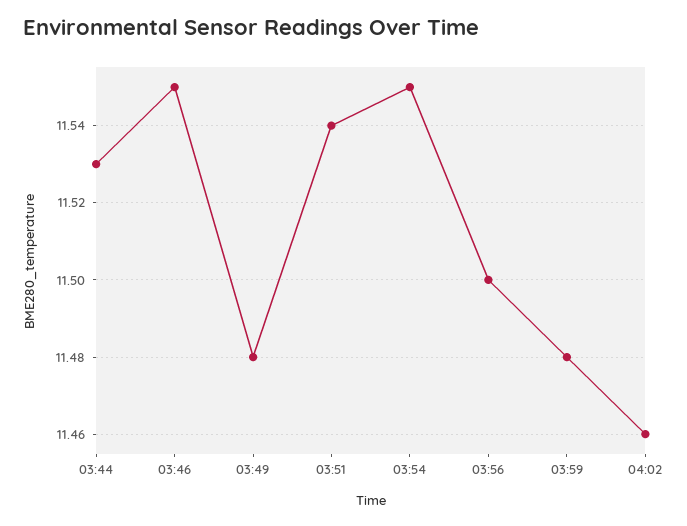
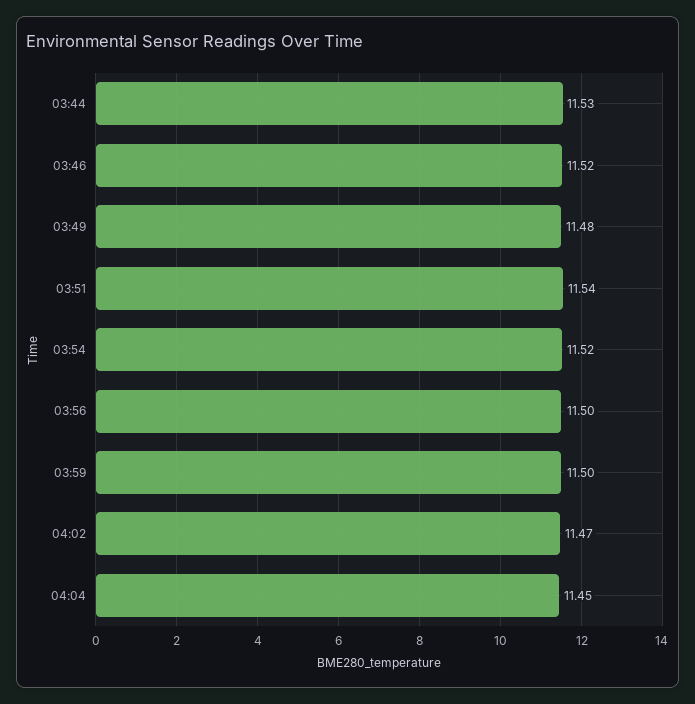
03:46: 11.55 -> 11.52
03:54: 11.55 -> 11.52
03:59: 11.48 -> 11.5
04:02: 11.46 -> 11.47
04:04: none -> 11.45

